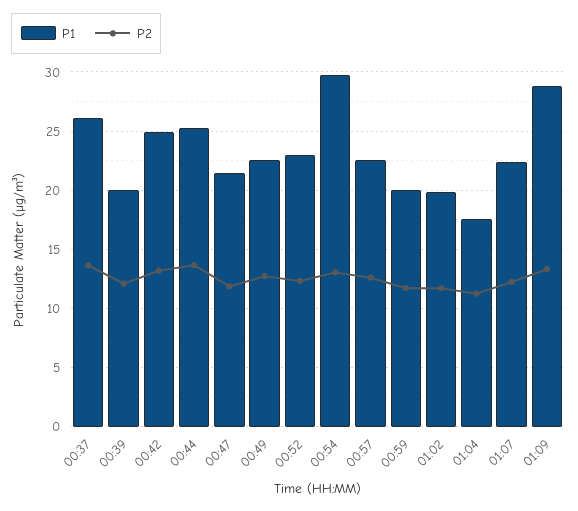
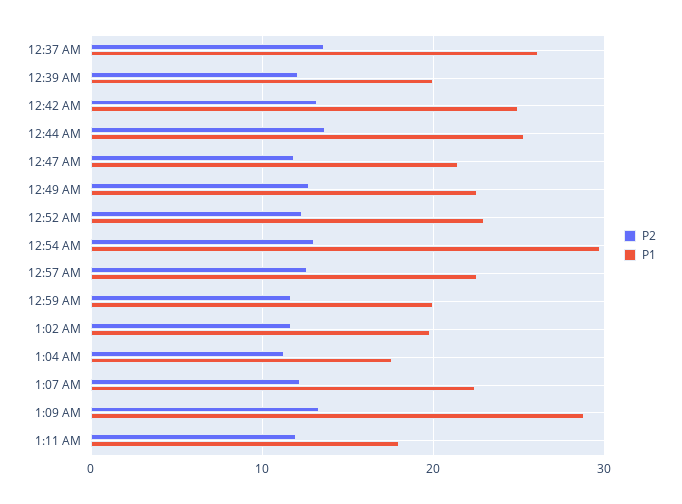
P2, 1:11 AM: none -> 12
P1, 1:11 AM: none -> 18

